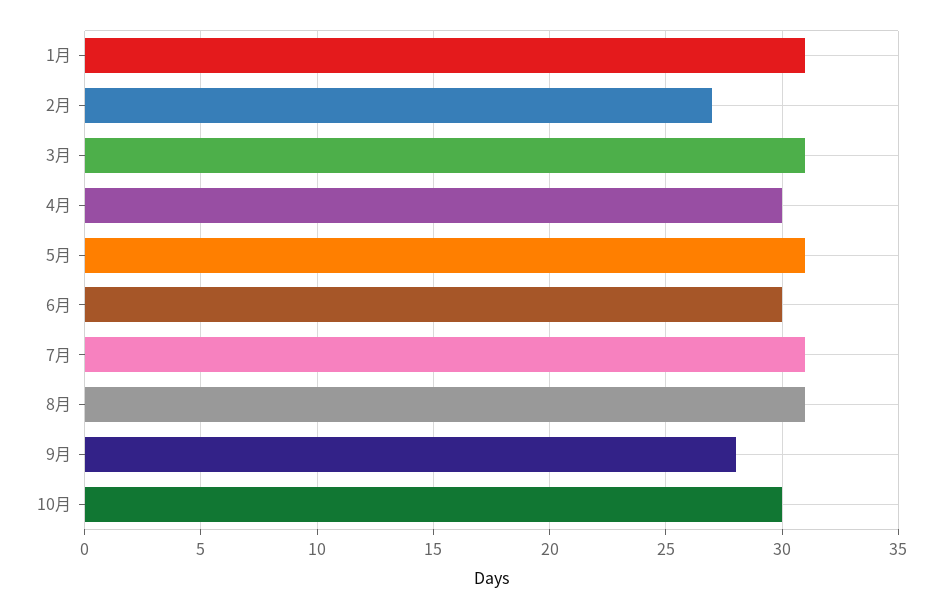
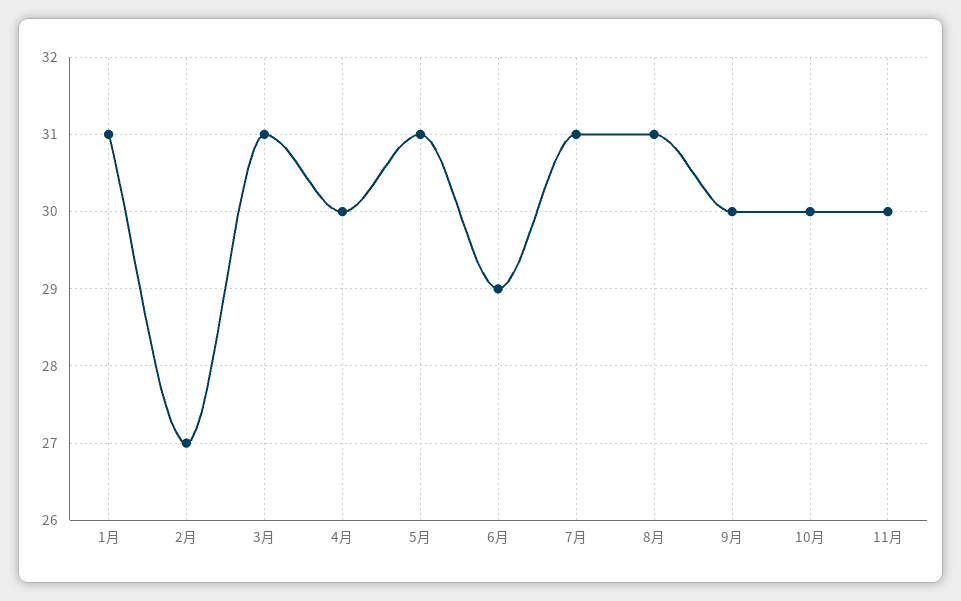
6月: 30 -> 29
9月: 28 -> 30
11月: none -> 30

